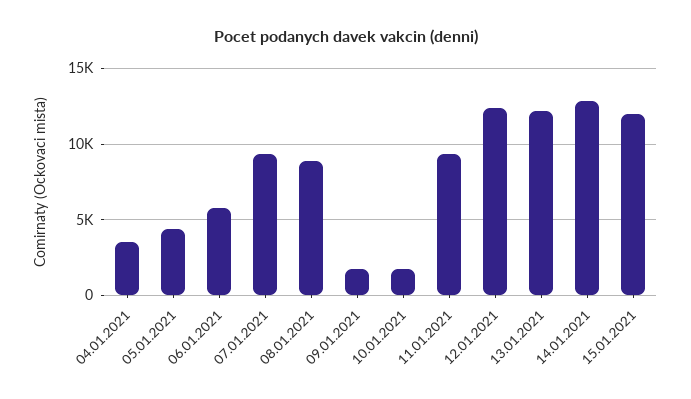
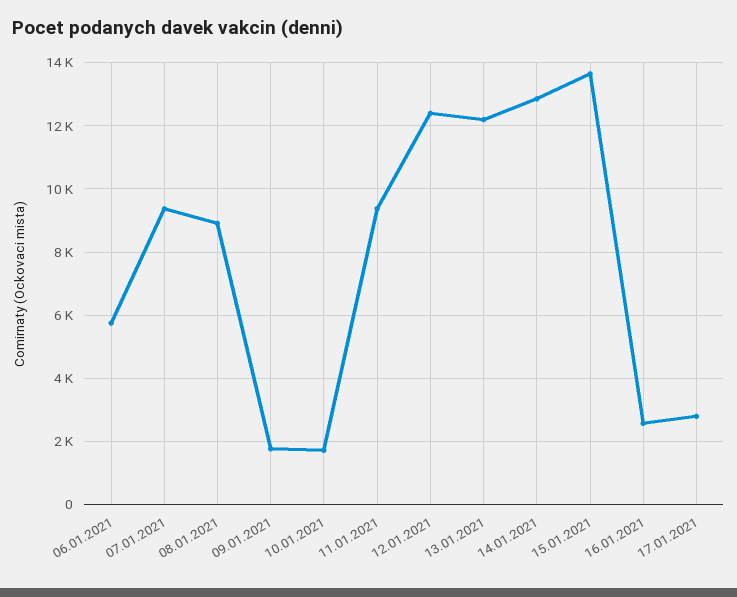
04.01.2021: 3500 -> none
05.01.2021: 4500 -> none
15.01.2021: 12000 -> 13600
16.01.2021: none -> 2600
17.01.2021: none -> 2800

